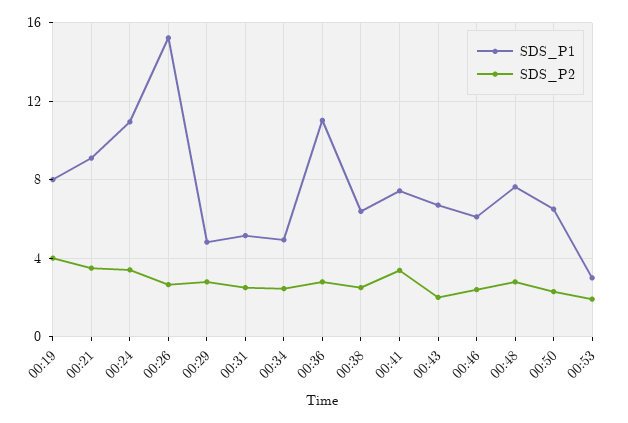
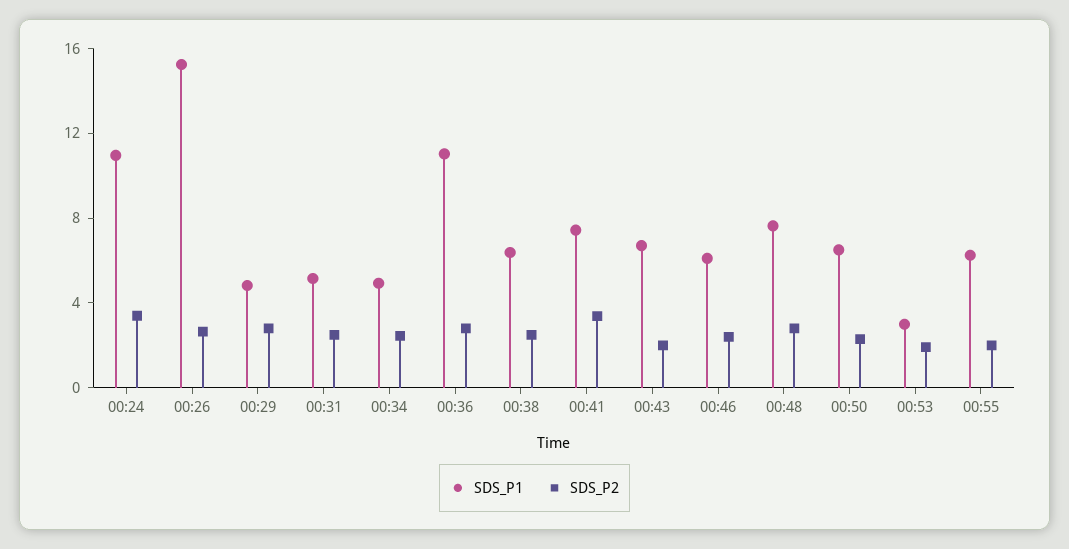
SDS_P1, 00:19: 8 -> none
SDS_P2, 00:19: 4 -> none
SDS_P1, 00:21: 9 -> none
SDS_P2, 00:21: 3.5 -> none
SDS_P1, 00:55: none -> 6
SDS_P2, 00:55: none -> 2

